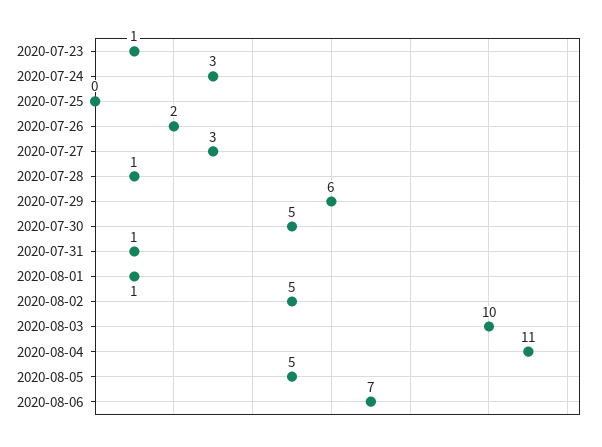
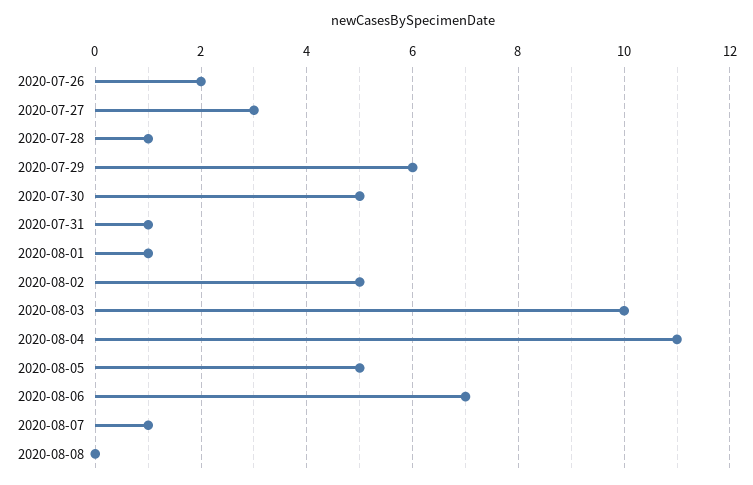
2020-07-23: 1 -> none
2020-07-24: 3 -> none
2020-07-25: 0 -> none
2020-08-07: none -> 1
2020-08-08: none -> 0

